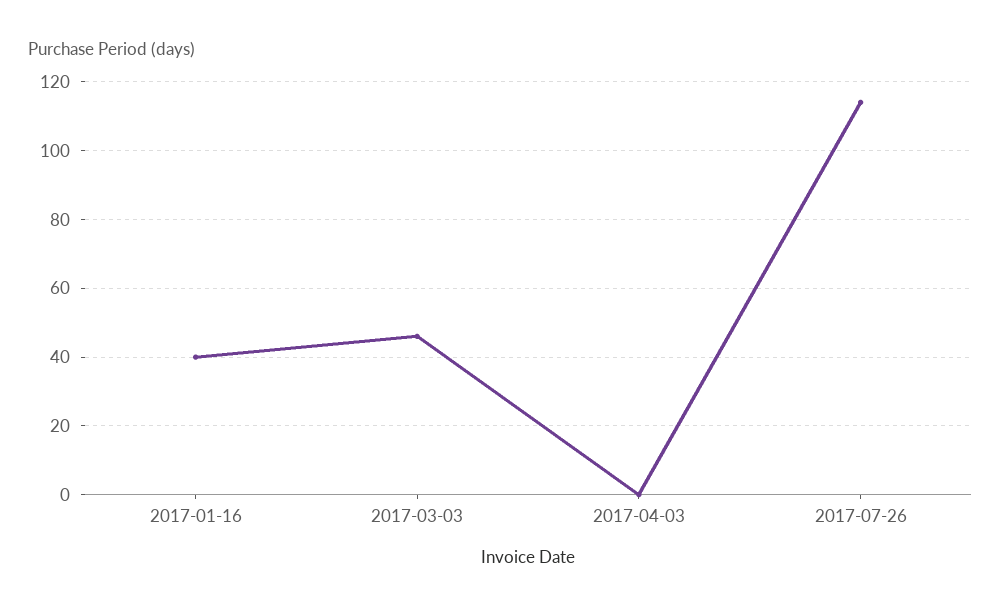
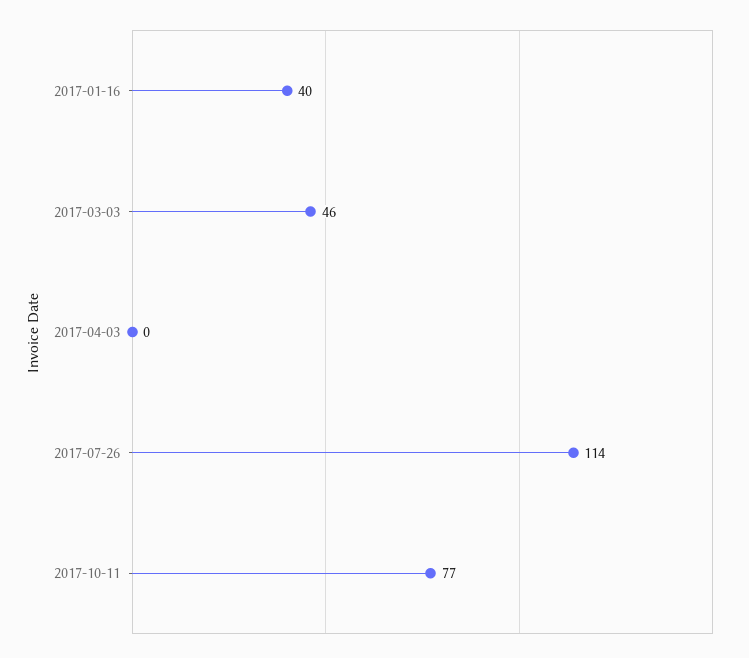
2017-10-11: none -> 77

